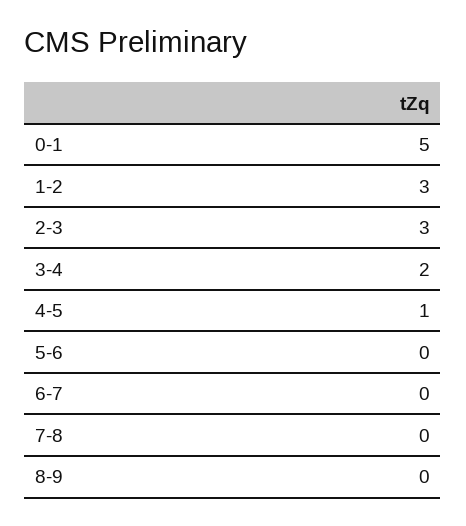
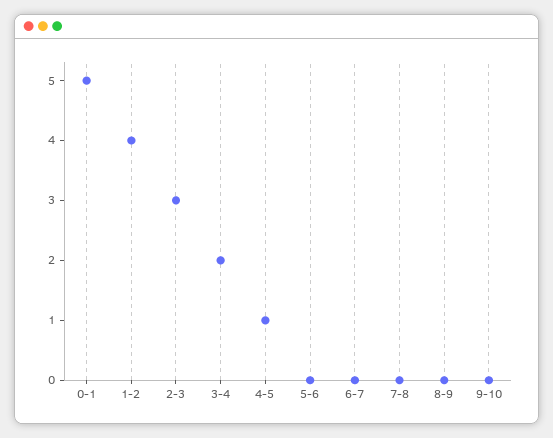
1-2: 3 -> 4
9-10: none -> 0

